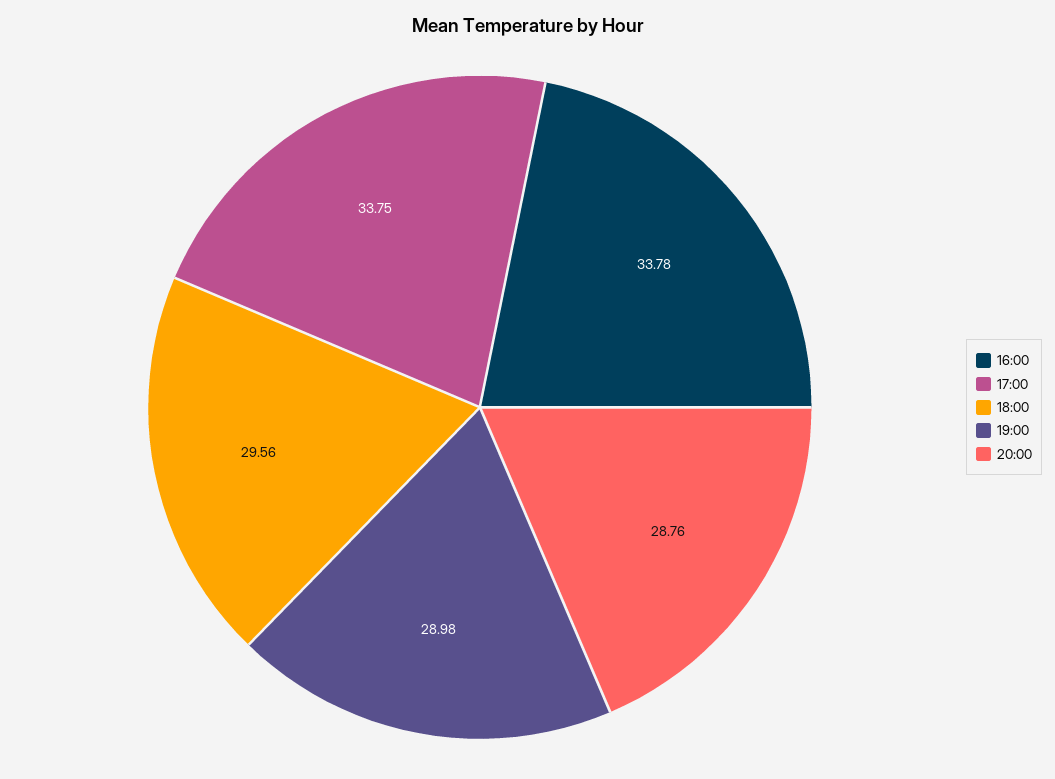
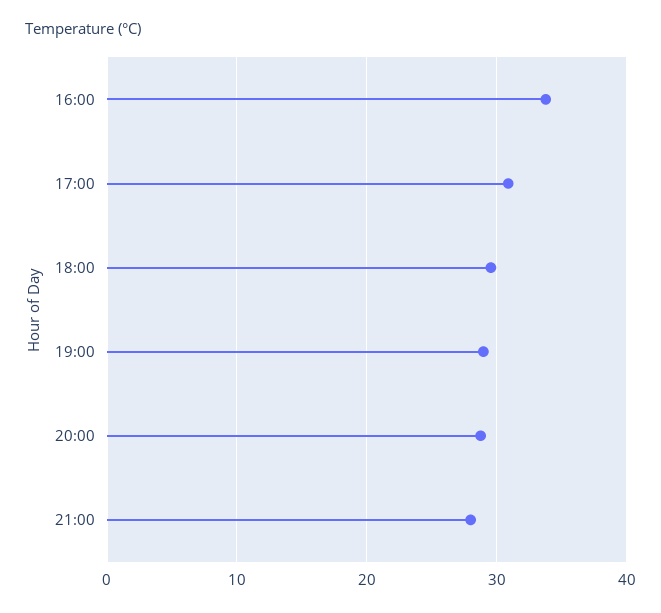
17:00: 33.75 -> 31
21:00: none -> 28

